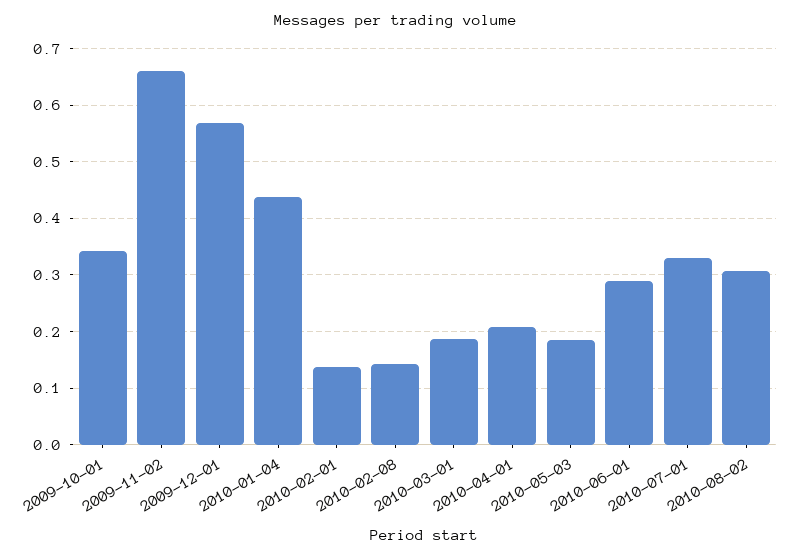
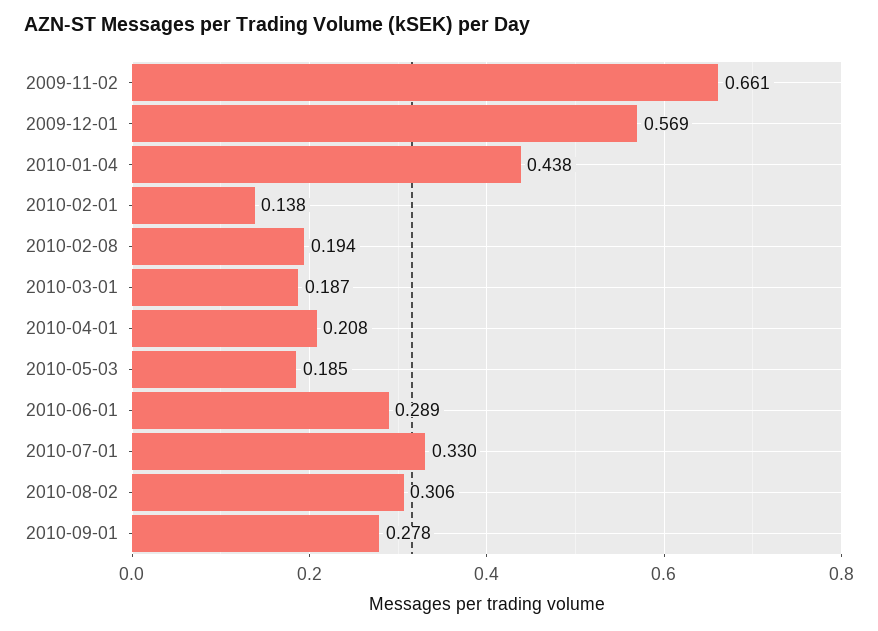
2009-10-01: 0.34 -> none
2010-02-08: 0.14 -> 0.194
2010-09-01: none -> 0.278

